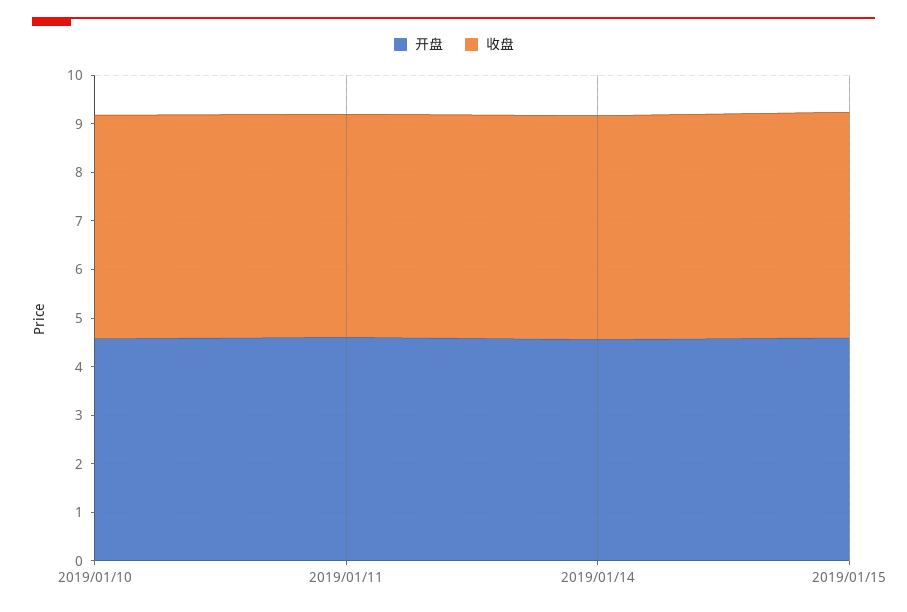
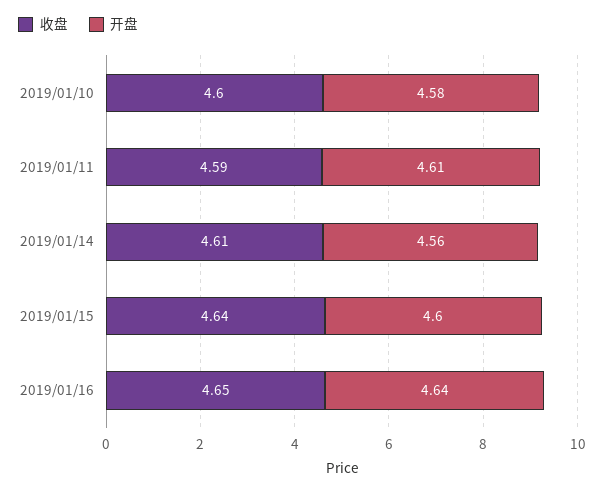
收盘, 2019/01/16: none -> 4.65
开盘, 2019/01/16: none -> 4.64

